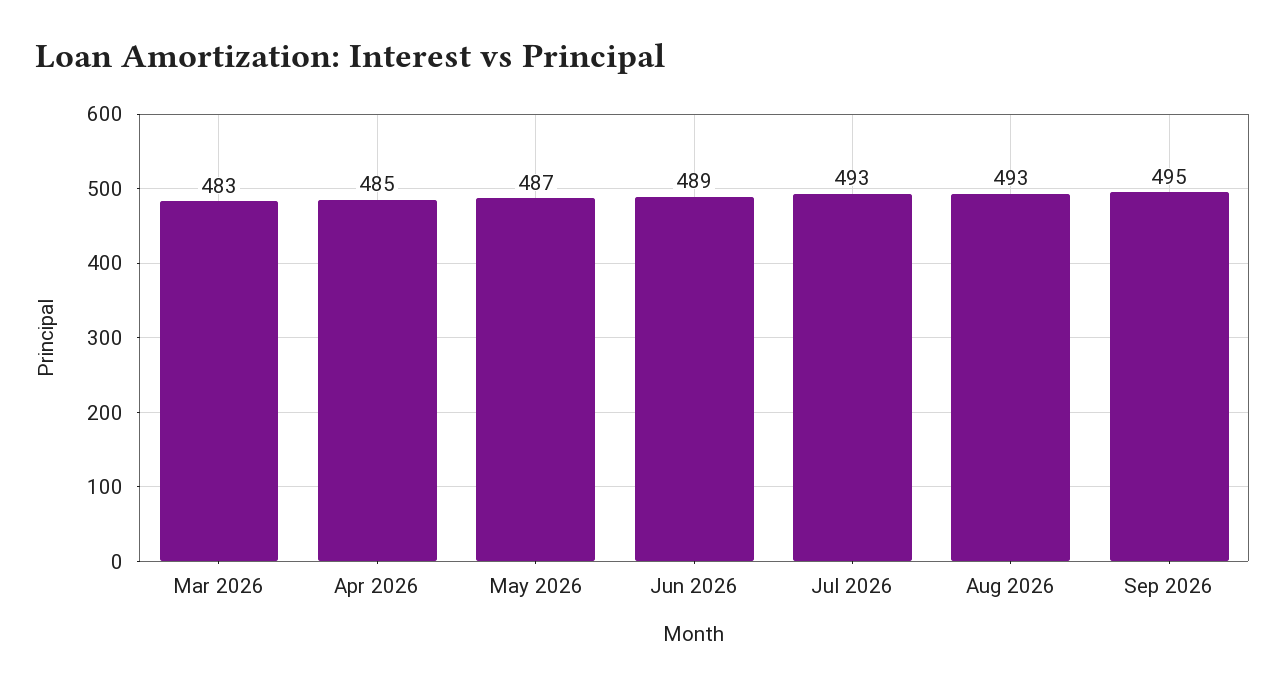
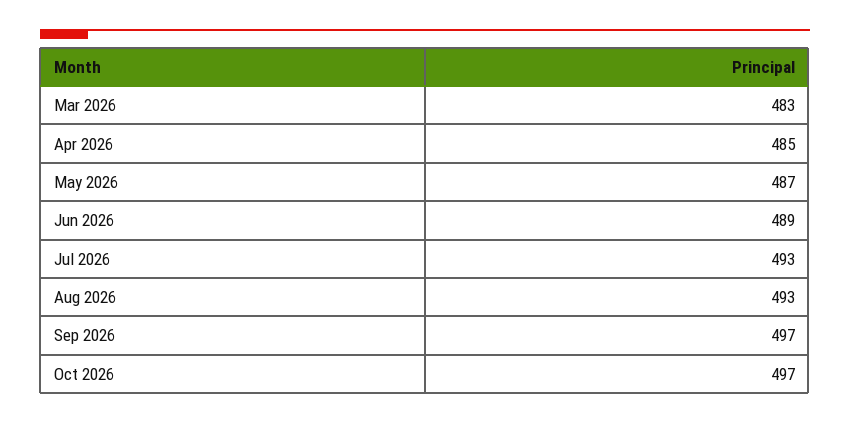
Sep 2026: 495 -> 497
Oct 2026: none -> 497

